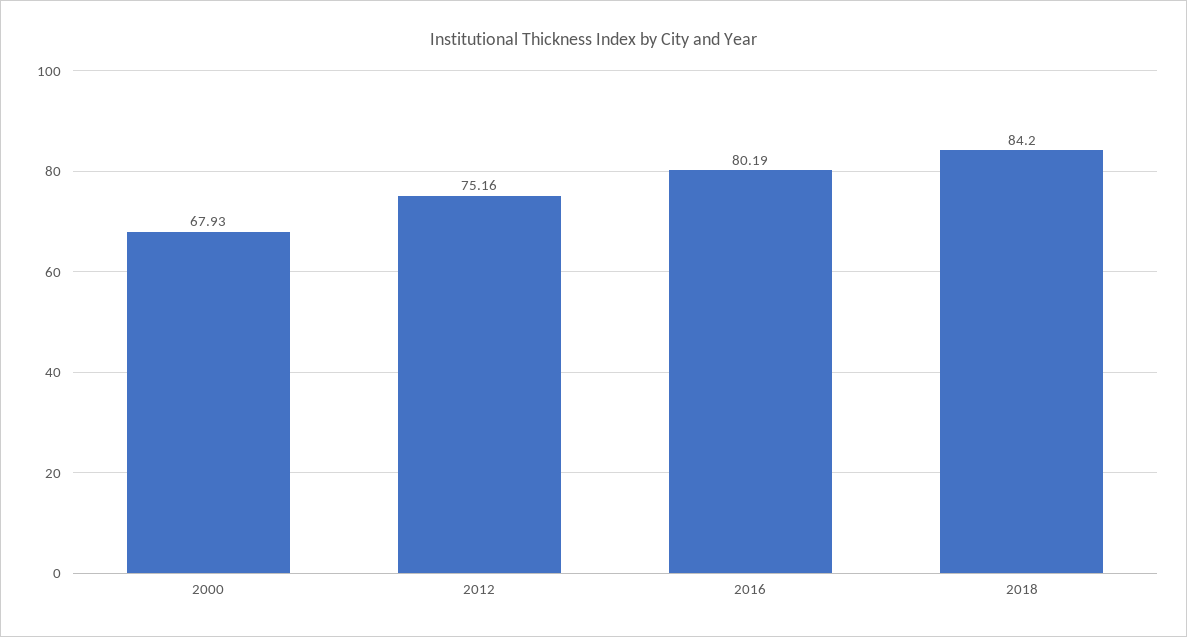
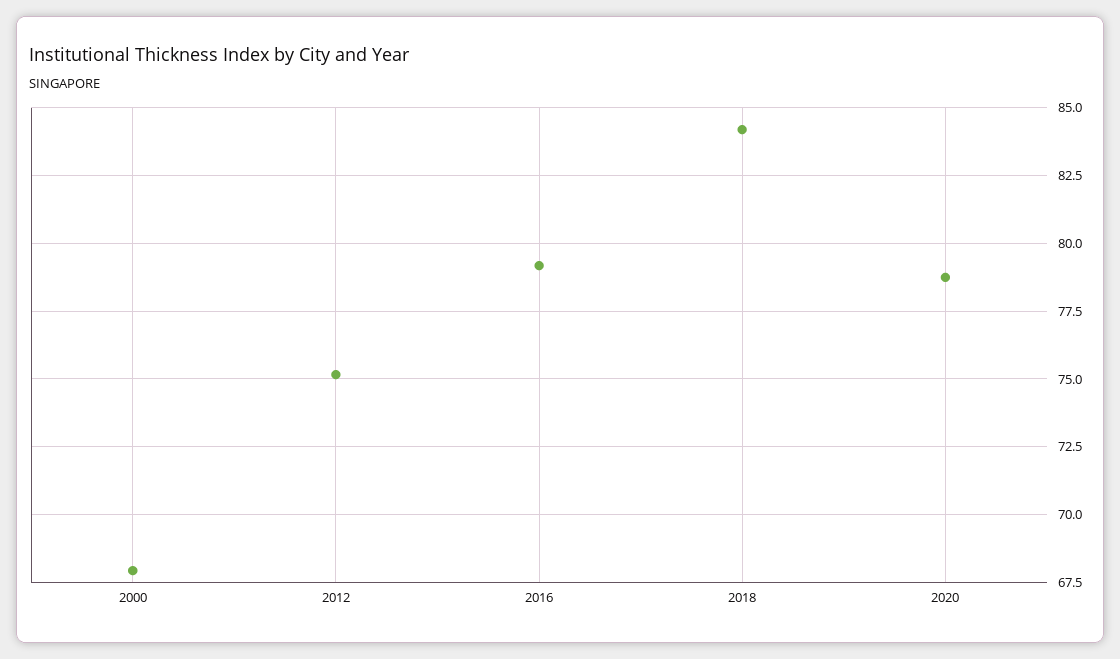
2016: 80.19 -> 79.25
2020: none -> 78.75

